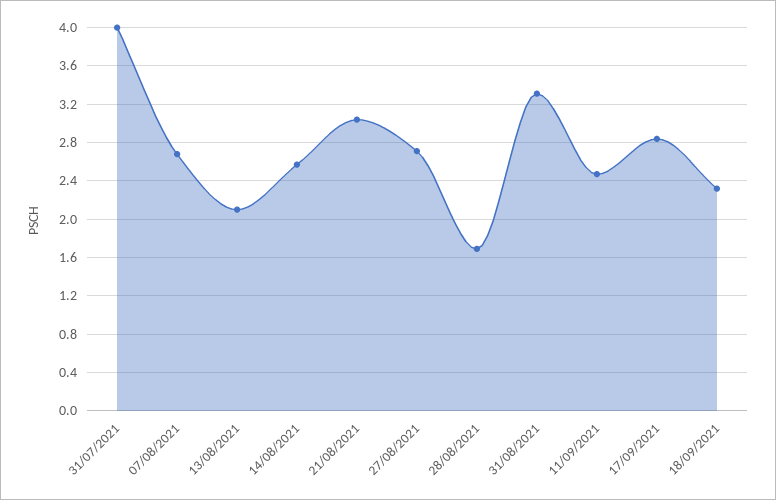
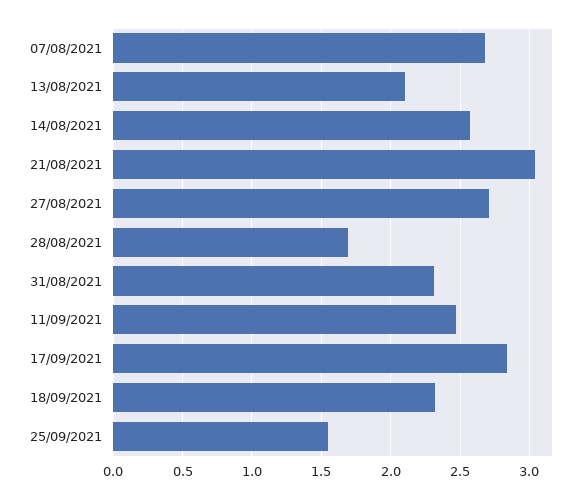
31/07/2021: 4 -> none
31/08/2021: 3.3 -> 2.3
25/09/2021: none -> 1.55

